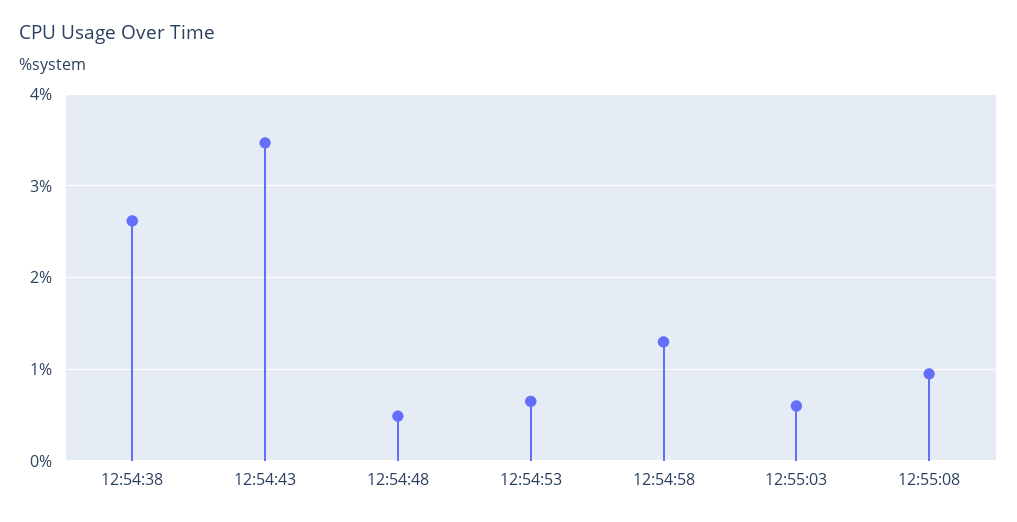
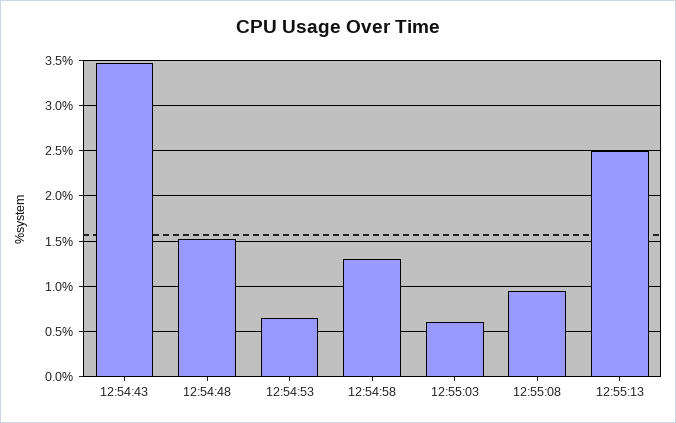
12:54:38: 2.6 -> none
12:54:48: 0.5 -> 1.5
12:55:13: none -> 2.5

